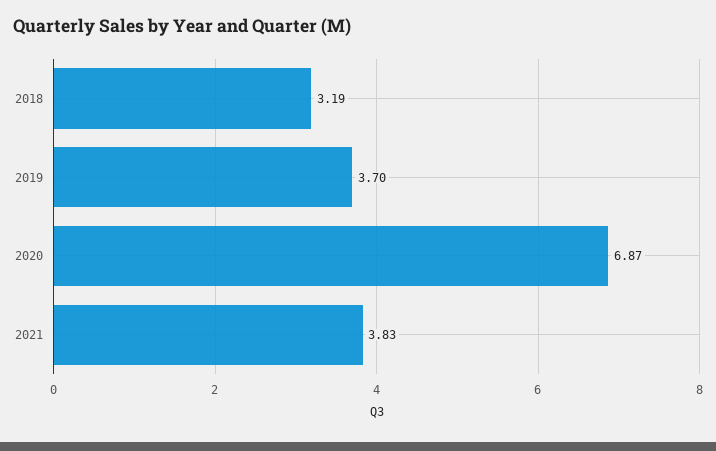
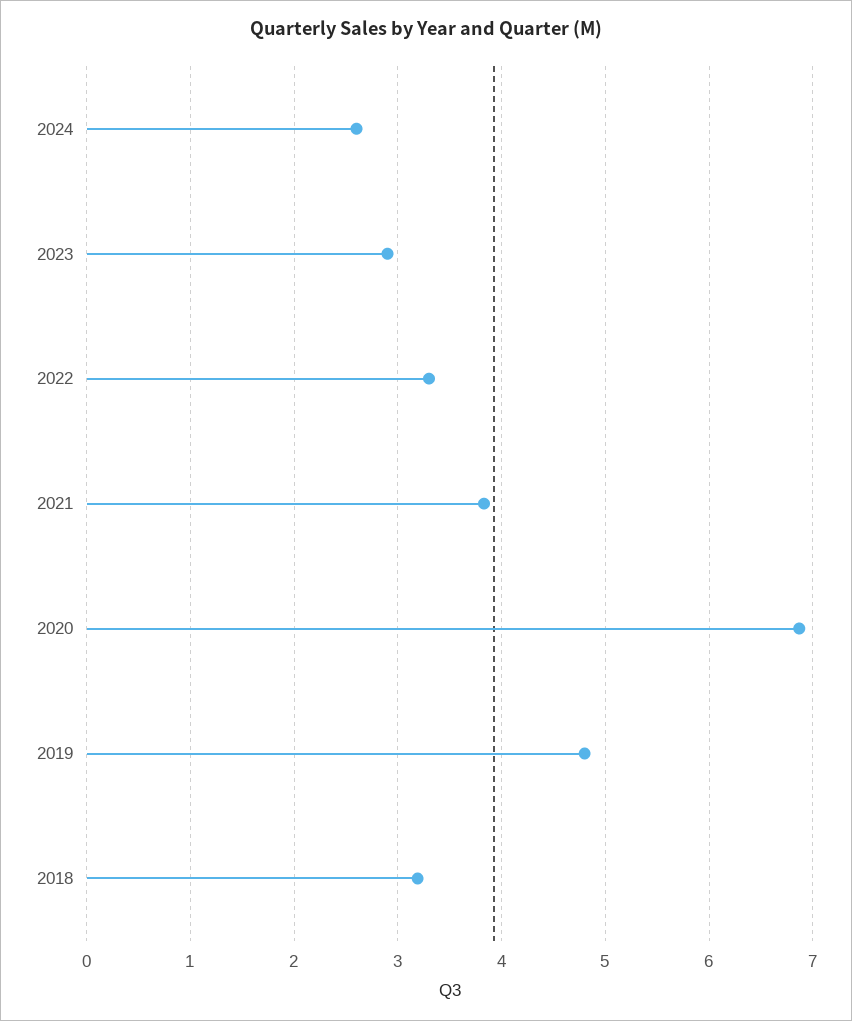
2019: 3.7 -> 4.8
2024: none -> 2.6
2023: none -> 2.9
2022: none -> 3.3

